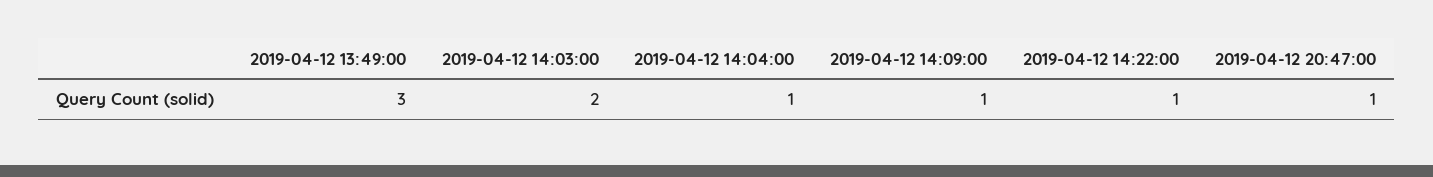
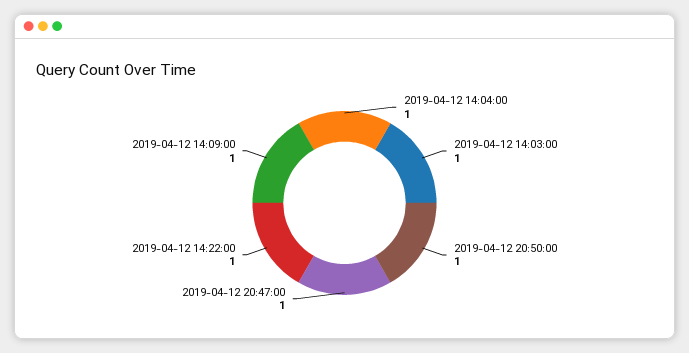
2019-04-12 13:49:00: 3 -> none
2019-04-12 14:03:00: 2 -> 1
2019-04-12 20:50:00: none -> 1

